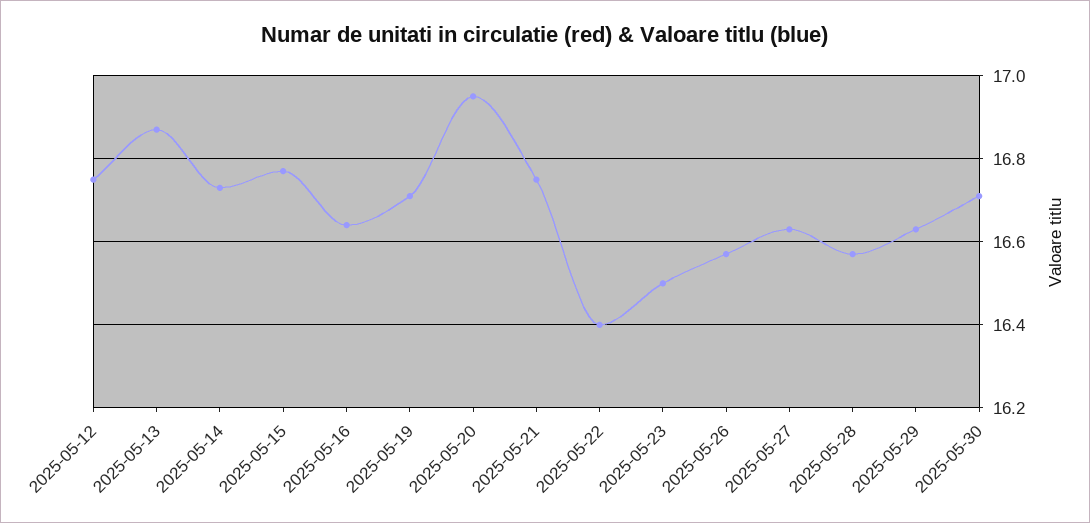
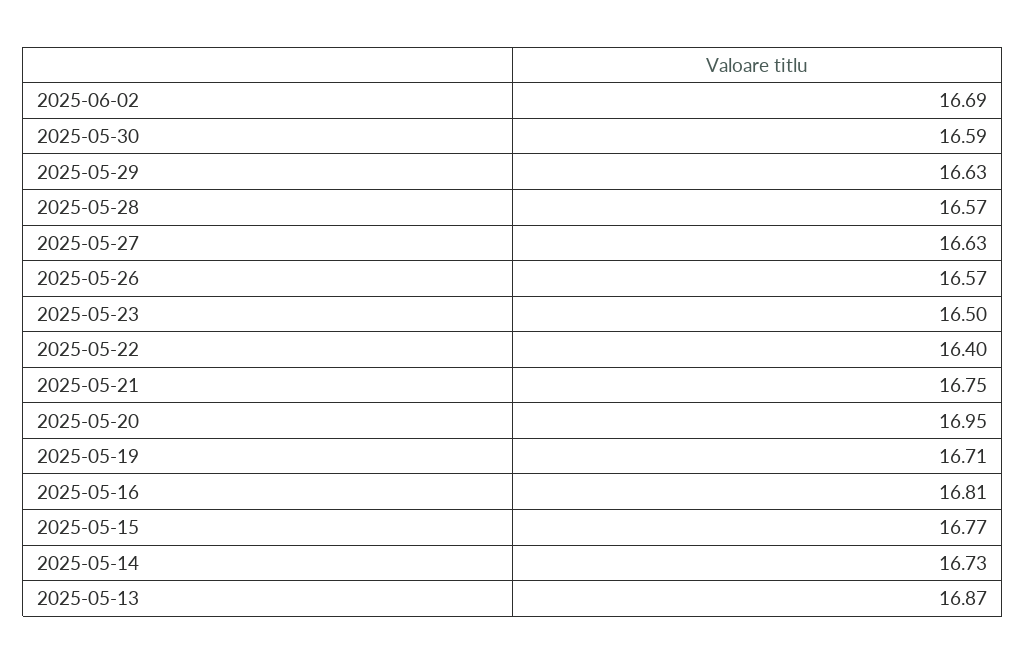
2025-05-12: 16.75 -> none
2025-05-16: 16.65 -> 16.81
2025-05-30: 16.7 -> 16.59
2025-06-02: none -> 16.69

